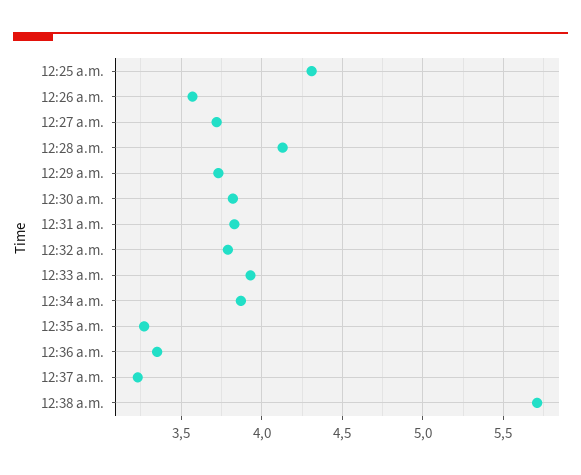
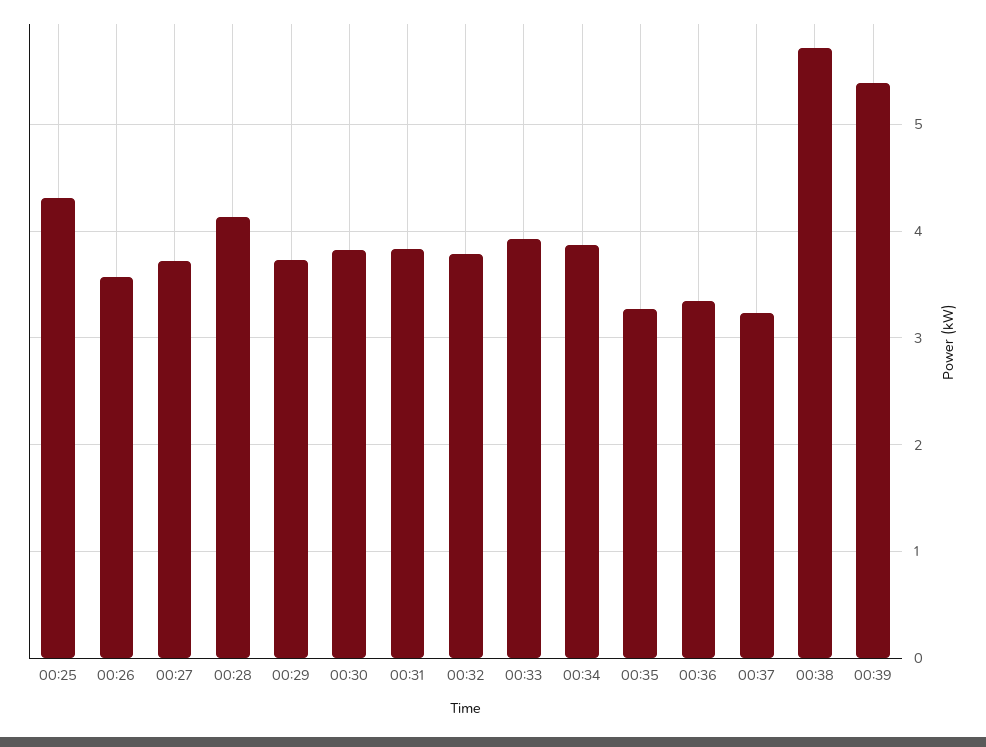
00:39: none -> 5.4

